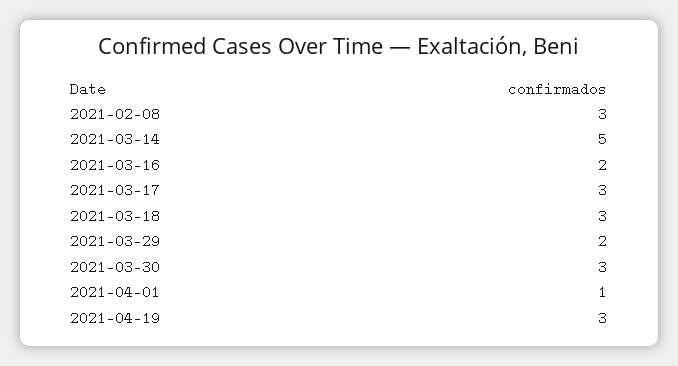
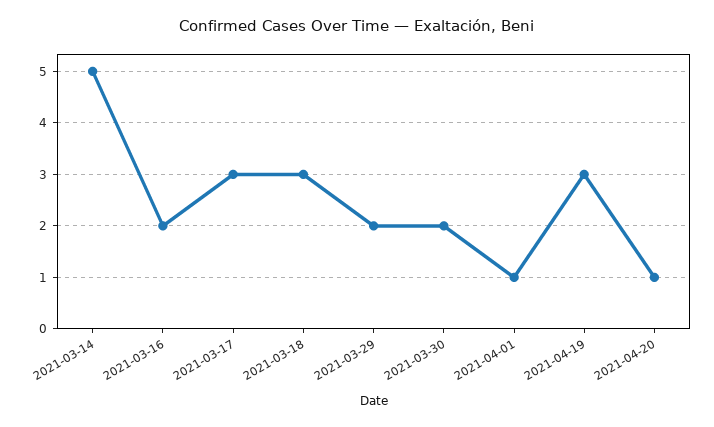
2021-02-08: 3 -> none
2021-03-30: 3 -> 2
2021-04-20: none -> 1

